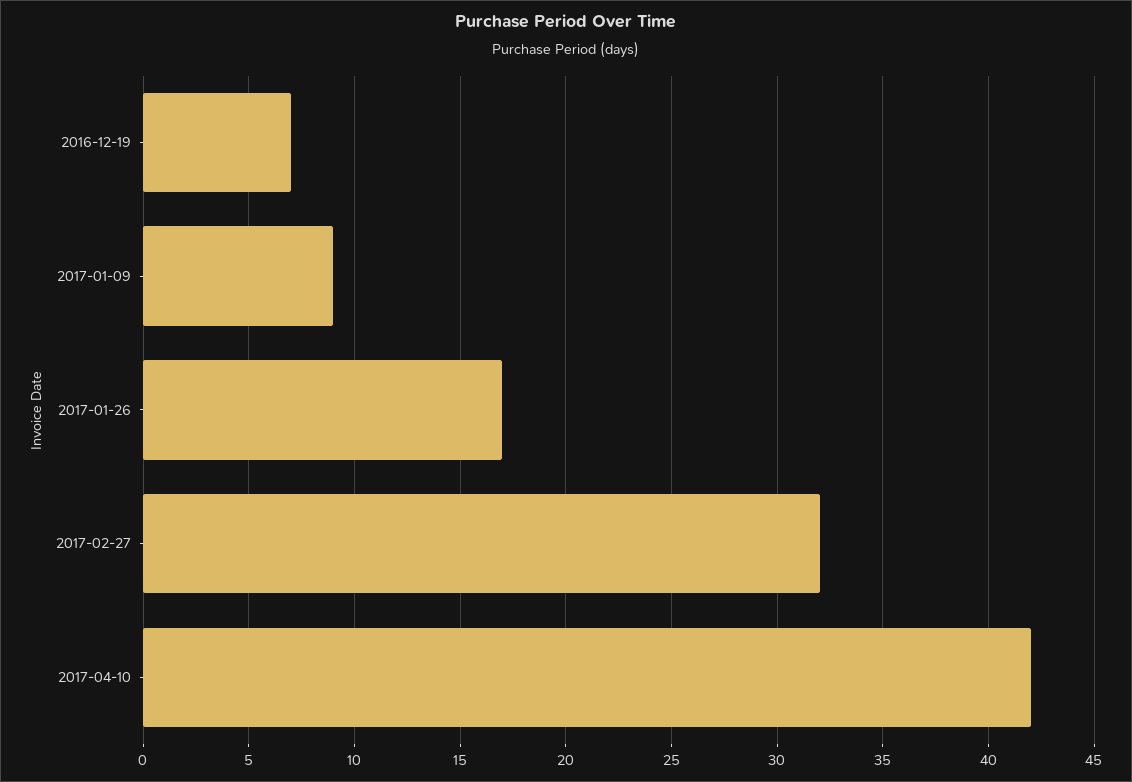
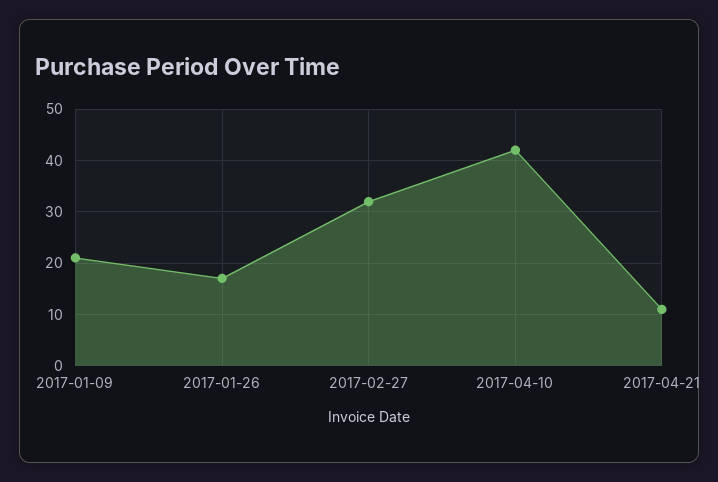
2016-12-19: 7 -> none
2017-01-09: 9 -> 20
2017-04-21: none -> 10

